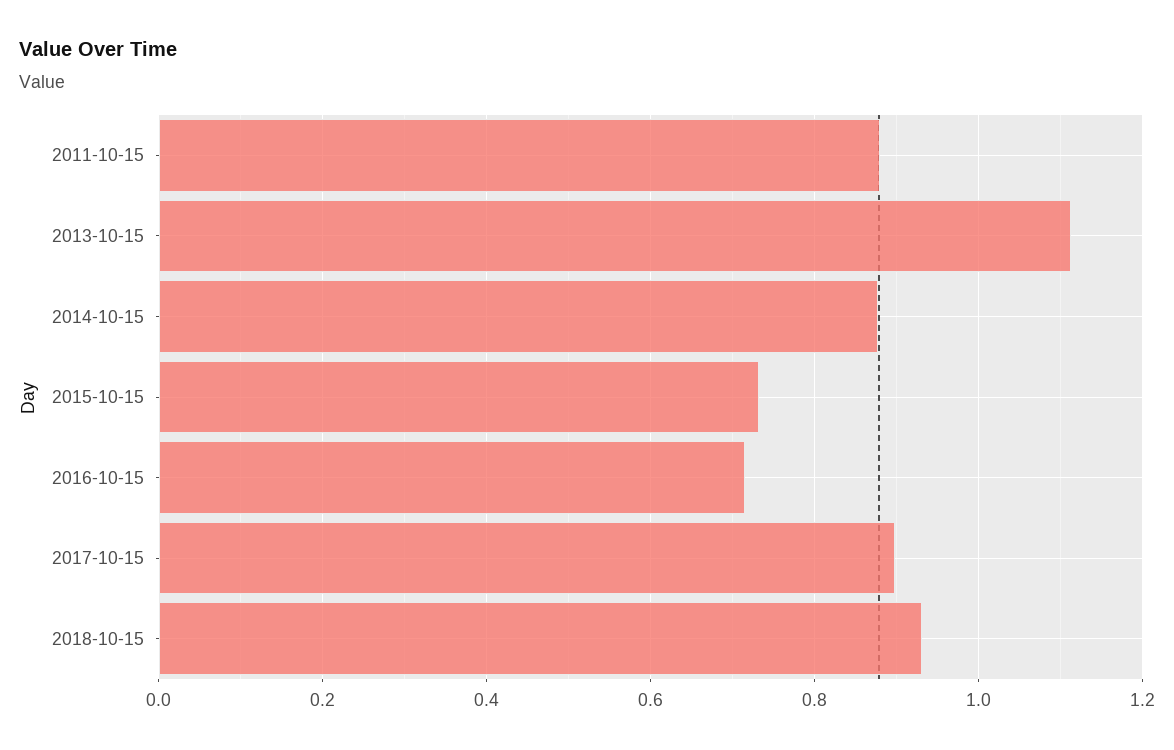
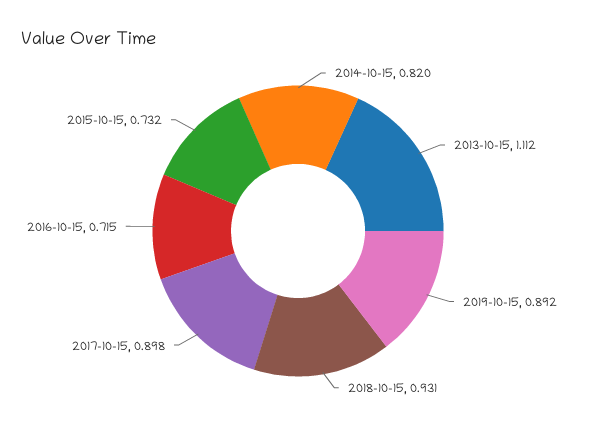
2011-10-15: 0.88 -> none
2014-10-15: 0.88 -> 0.82
2019-10-15: none -> 0.892

